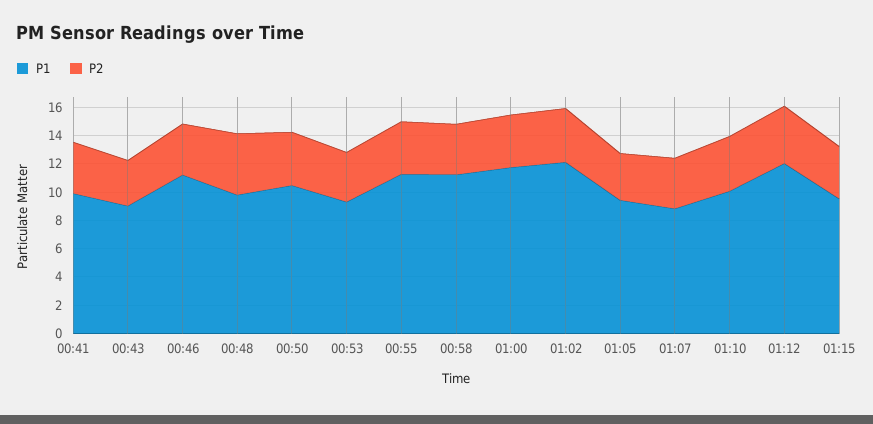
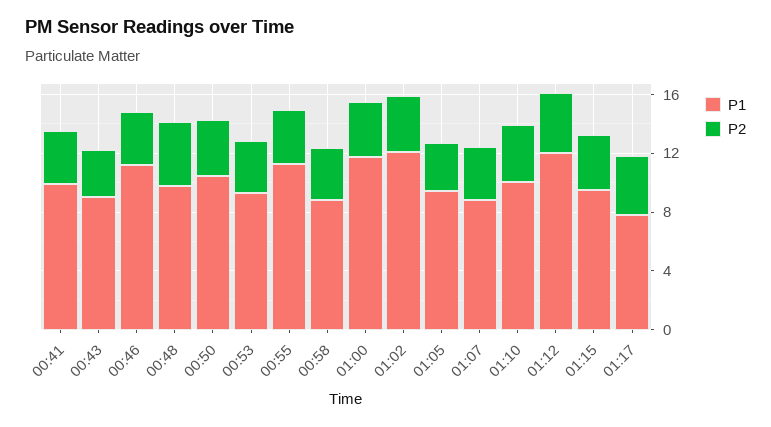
P1, 00:58: 11 -> 9
P1, 01:17: none -> 8
P2, 01:17: none -> 4

